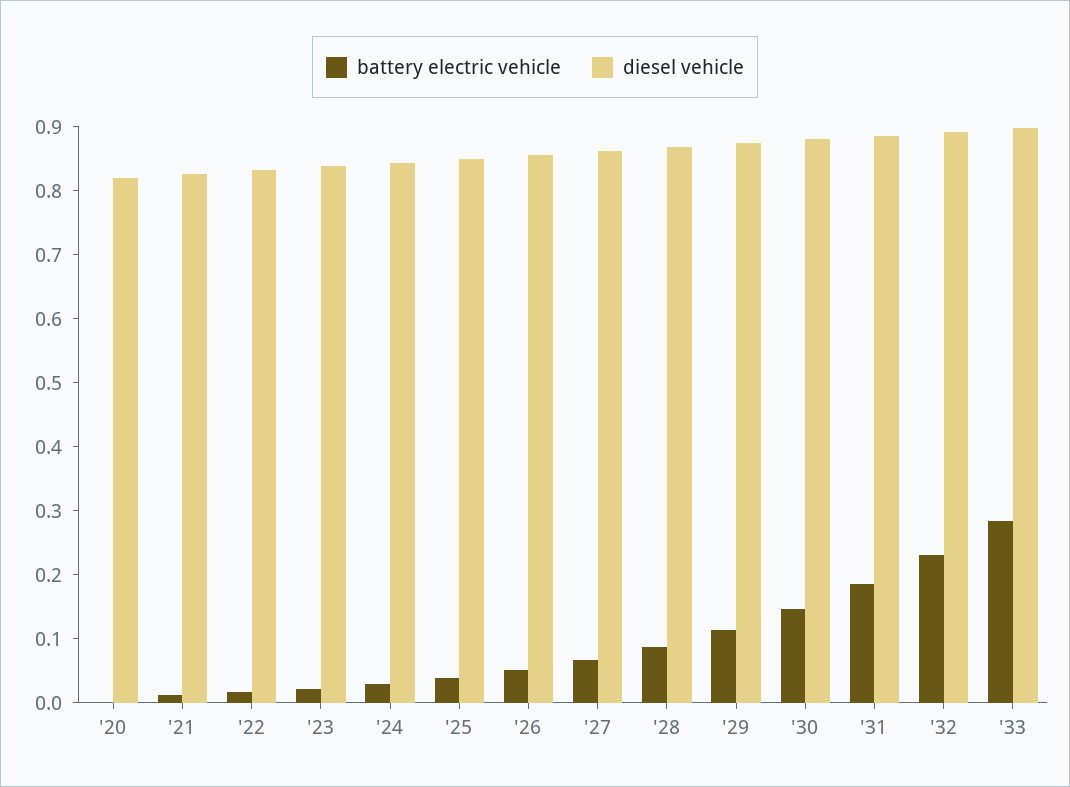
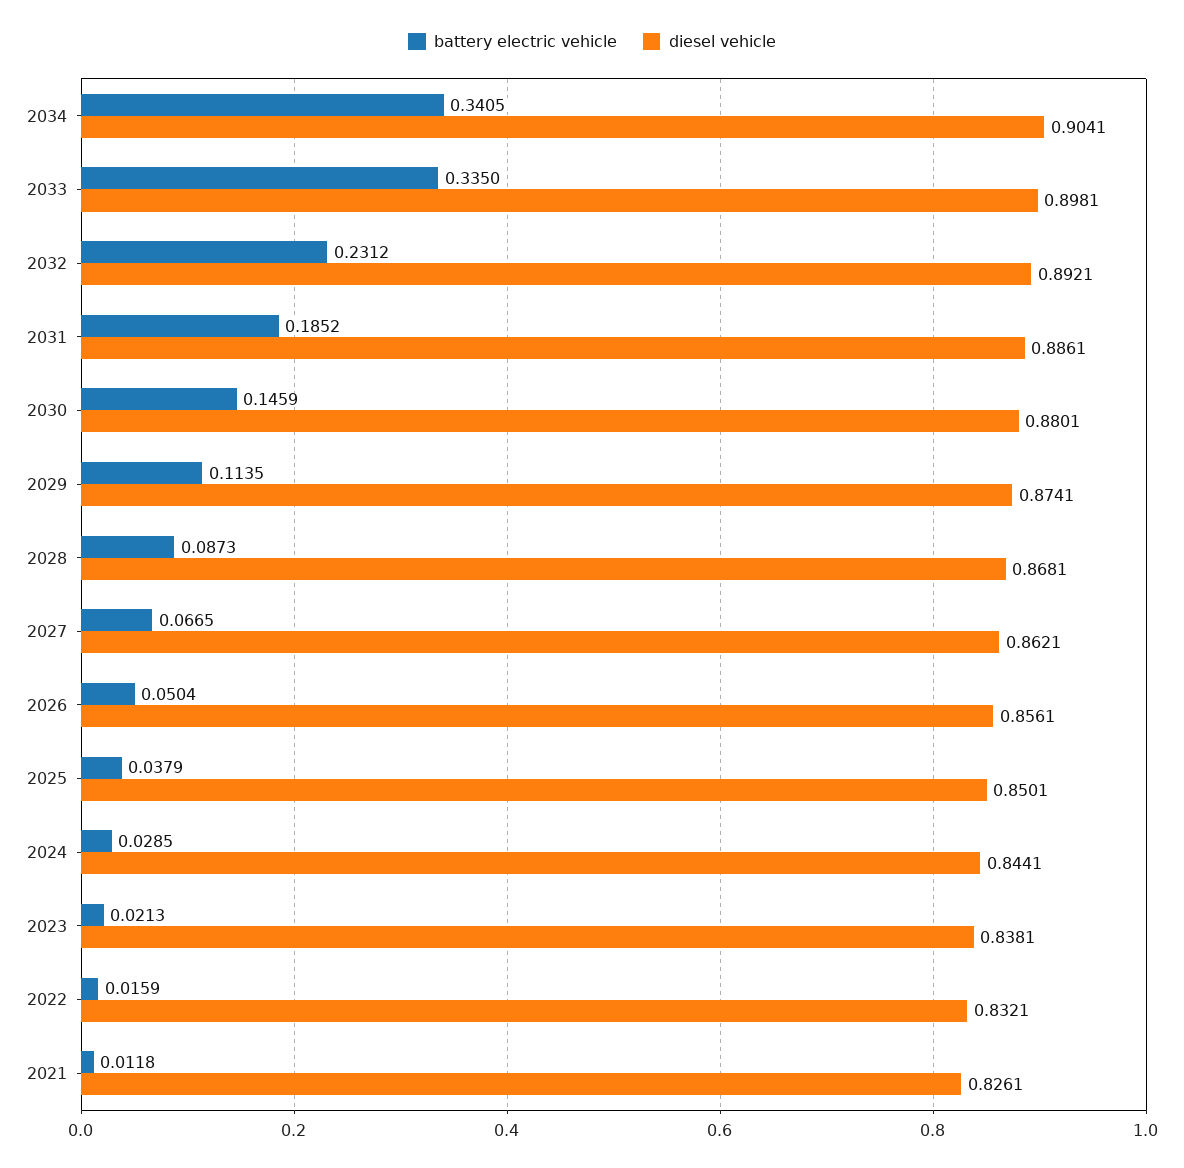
battery electric vehicle, '20: 0 -> none
diesel vehicle, '20: 0.82 -> none
battery electric vehicle, '33: 0.28 -> 0.335
battery electric vehicle, 2034: none -> 0.3405
diesel vehicle, 2034: none -> 0.9041

